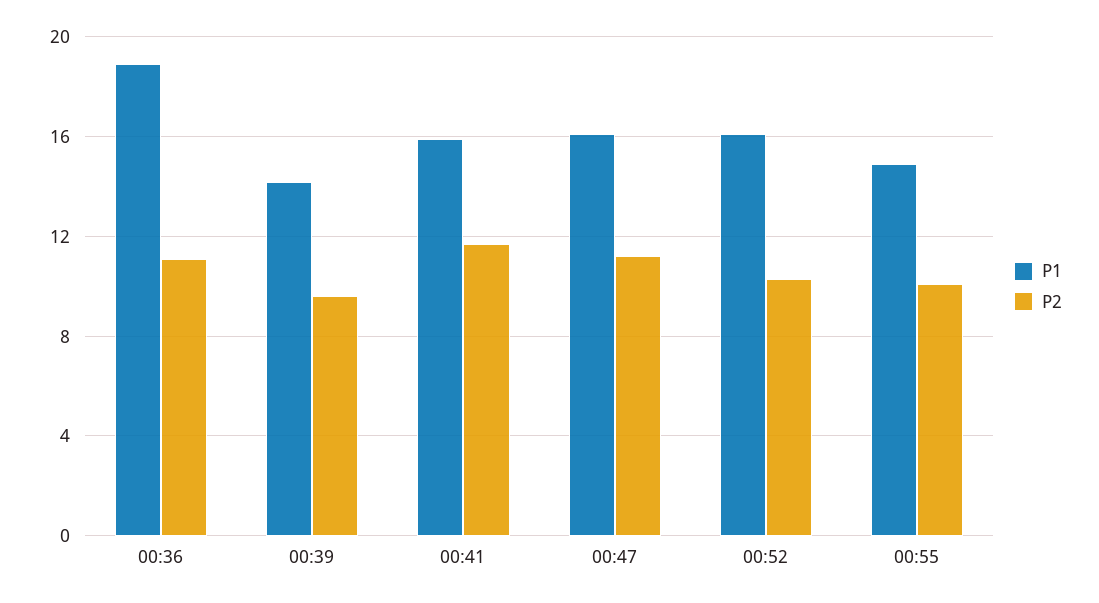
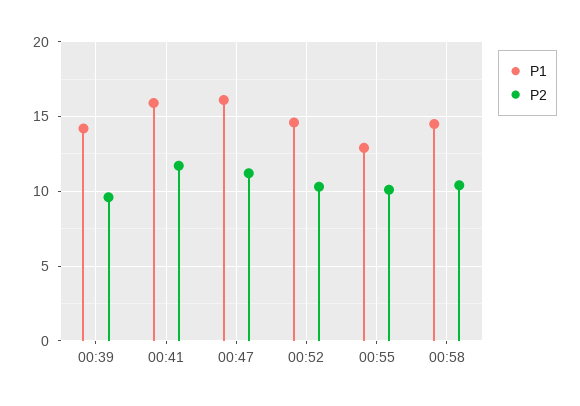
P1, 00:36: 19 -> none
P2, 00:36: 11 -> none
P1, 00:52: 16 -> 14.5
P1, 00:55: 15 -> 13
P1, 00:58: none -> 14.5
P2, 00:58: none -> 10.5

